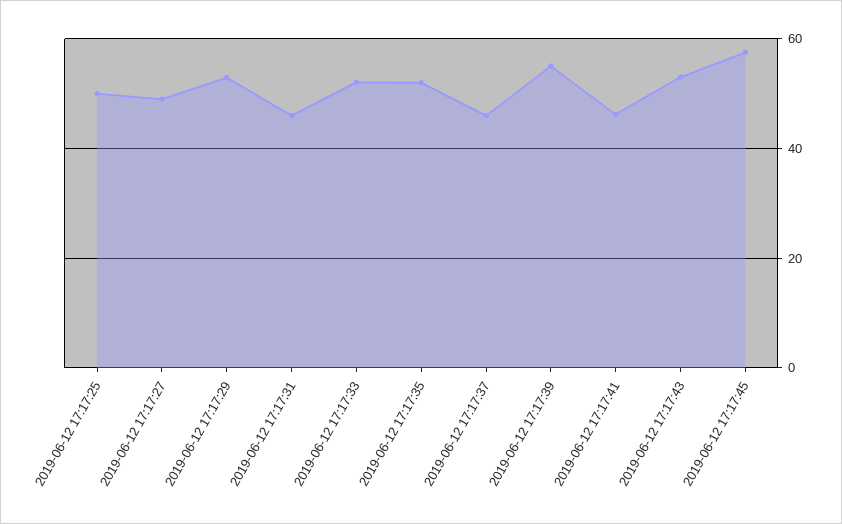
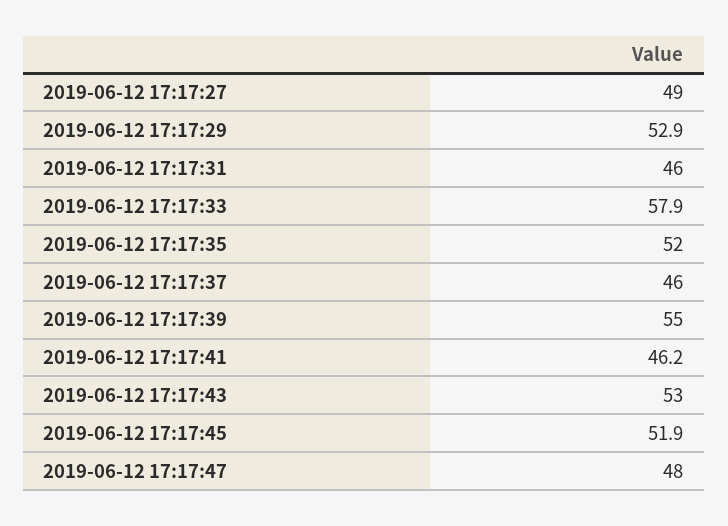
2019-06-12 17:17:25: 50 -> none
2019-06-12 17:17:33: 52 -> 57.9
2019-06-12 17:17:45: 58 -> 51.9
2019-06-12 17:17:47: none -> 48

